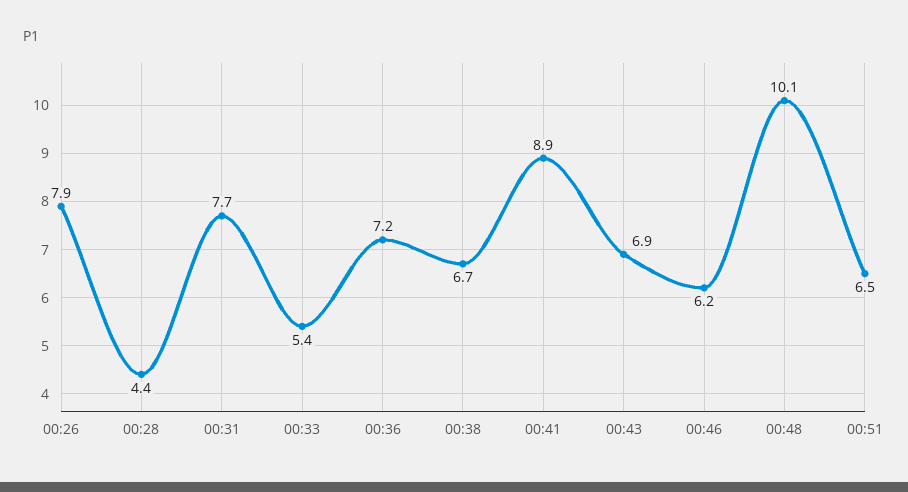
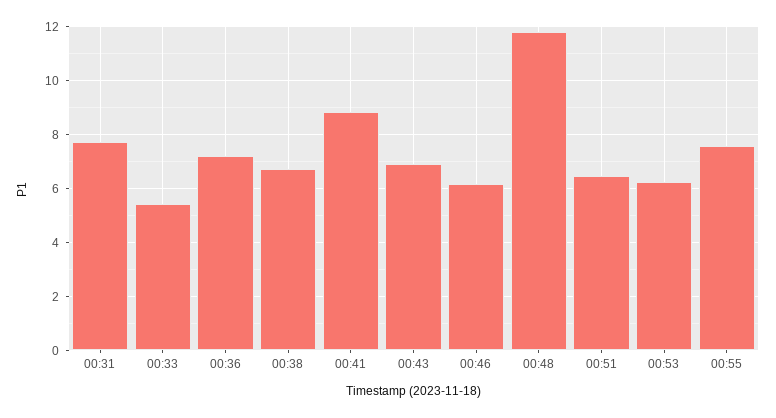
00:26: 7.9 -> none
00:28: 4.4 -> none
00:48: 10.1 -> 11.75
00:53: none -> 6.25
00:55: none -> 7.5

